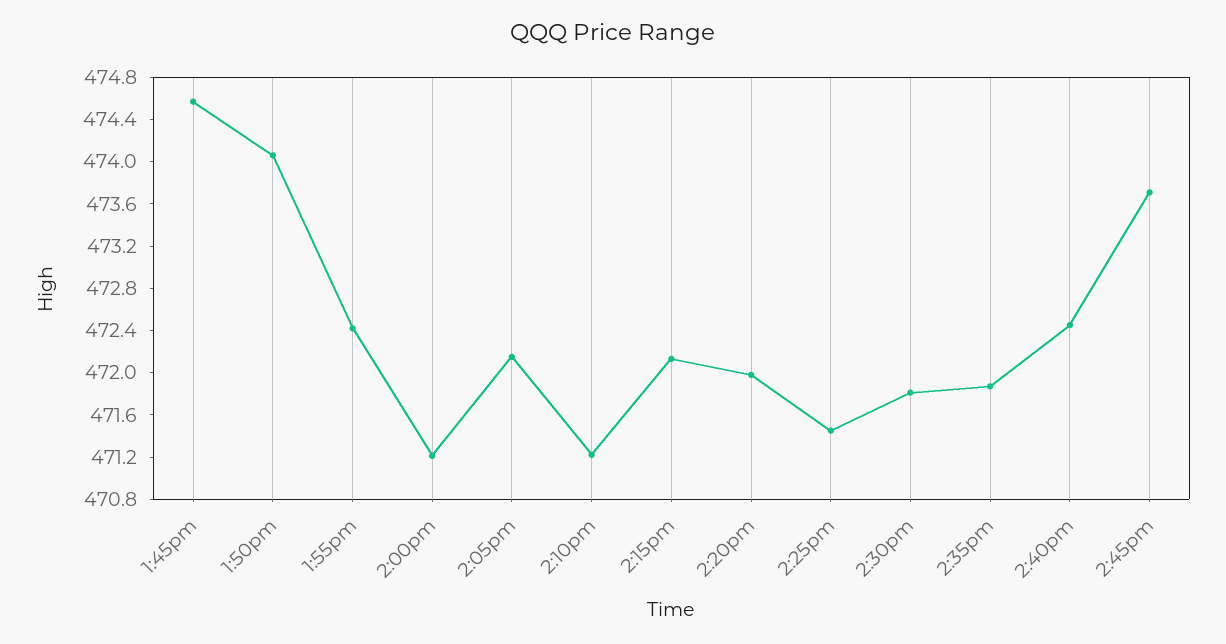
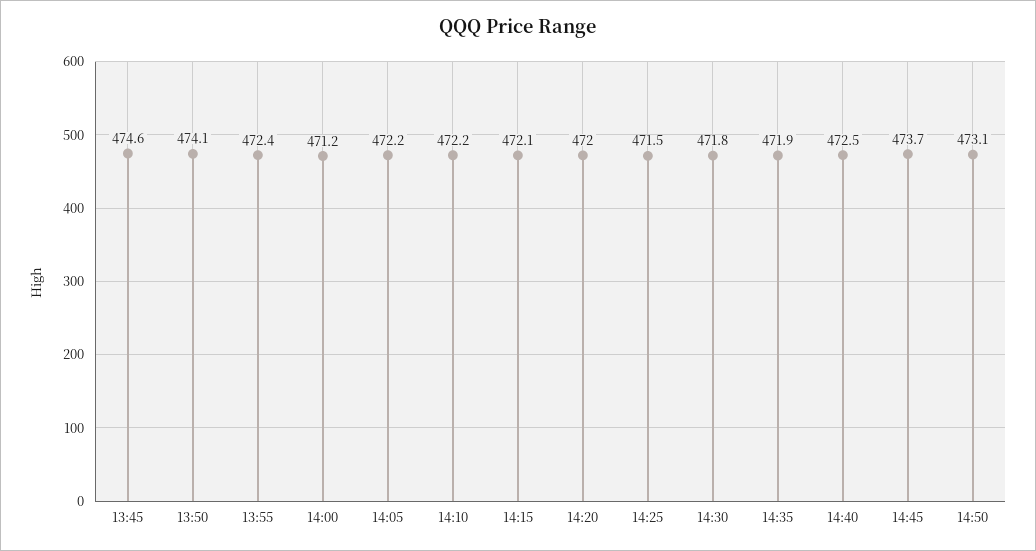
2:10pm: 471.2 -> 472.2
14:50: none -> 473.1

